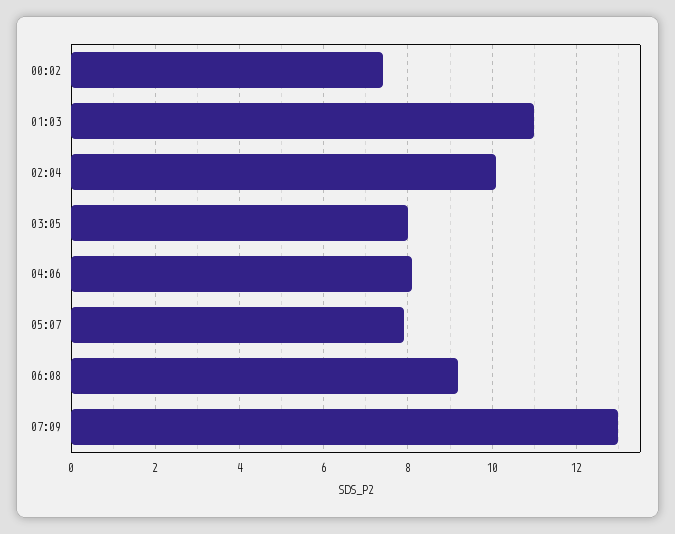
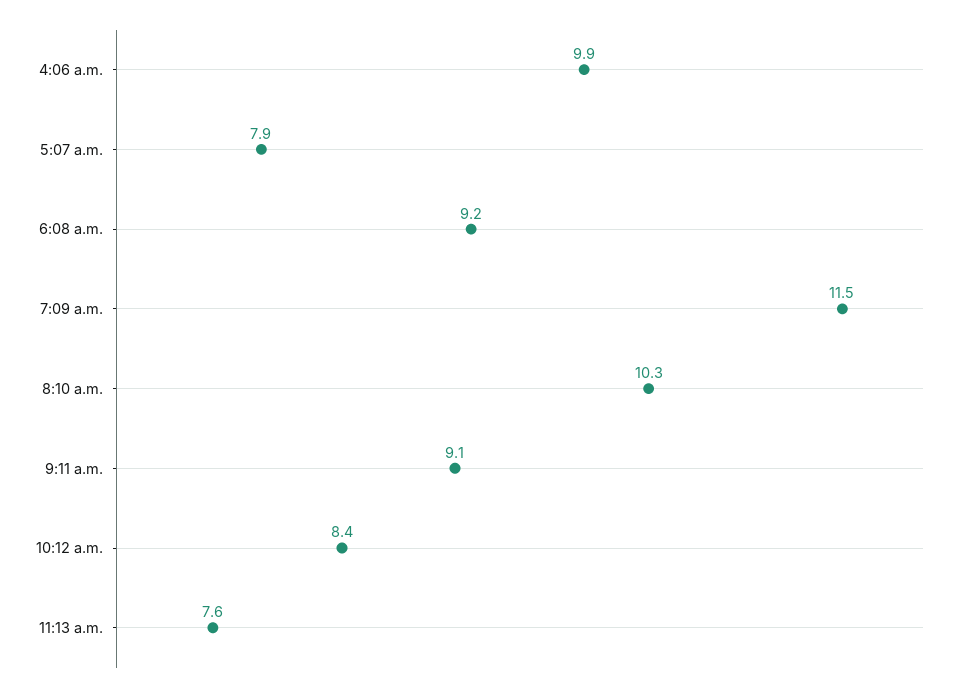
00:02: 7.5 -> none
01:03: 11 -> none
02:04: 10 -> none
03:05: 8 -> none
04:06: 8 -> 9.9
07:09: 13 -> 11.5
8:10 a.m.: none -> 10.3
9:11 a.m.: none -> 9.1
10:12 a.m.: none -> 8.4
11:13 a.m.: none -> 7.6

